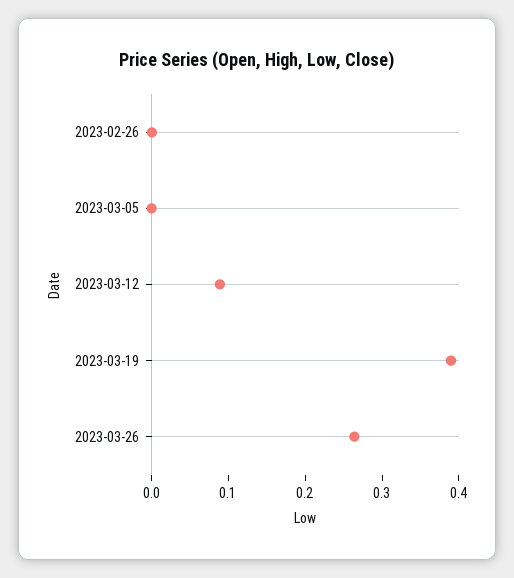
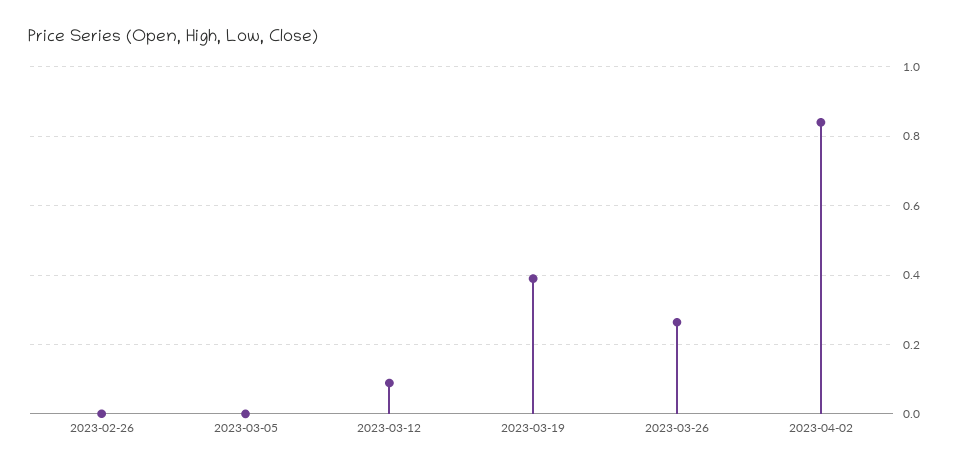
2023-04-02: none -> 0.84

